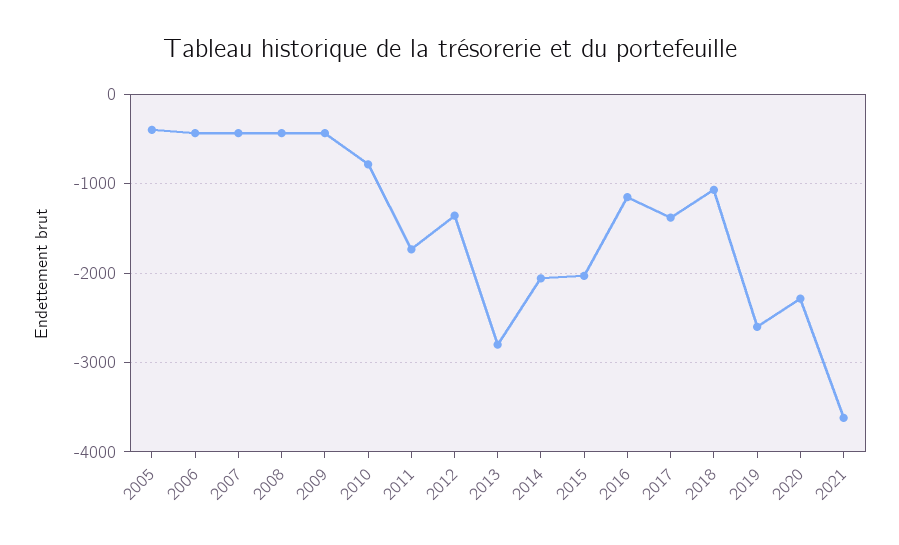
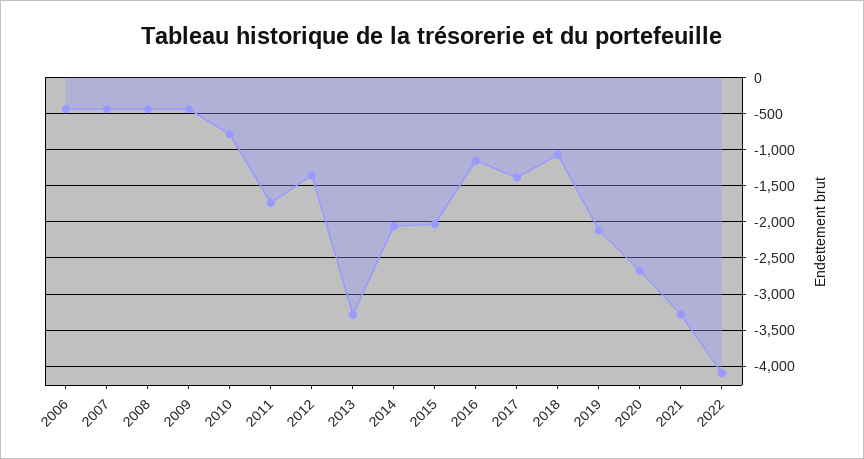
2005: -400 -> none
2013: -2800 -> -3300
2019: -2600 -> -2100
2020: -2300 -> -2700
2021: -3600 -> -3300
2022: none -> -4100

